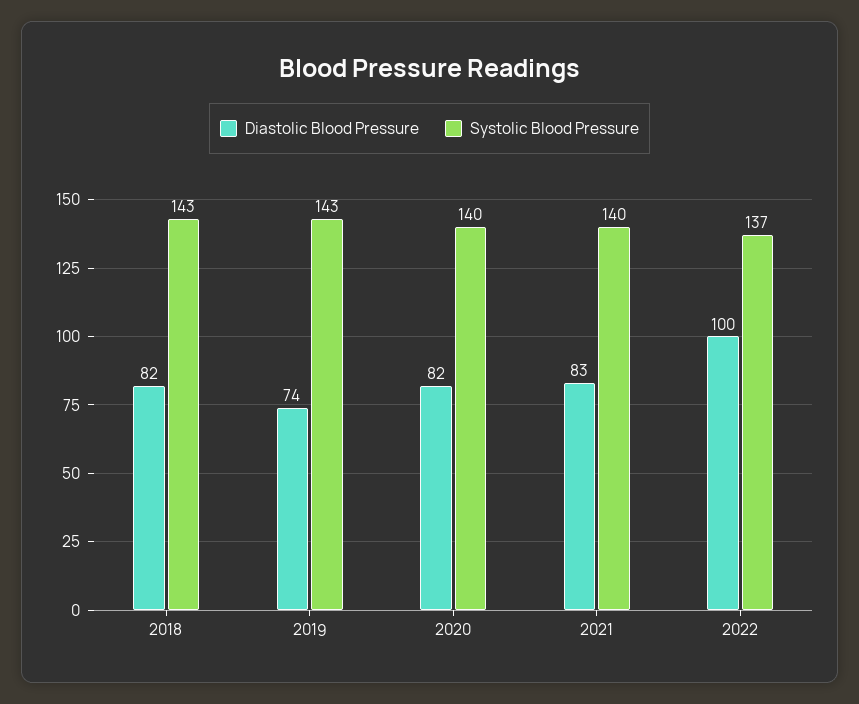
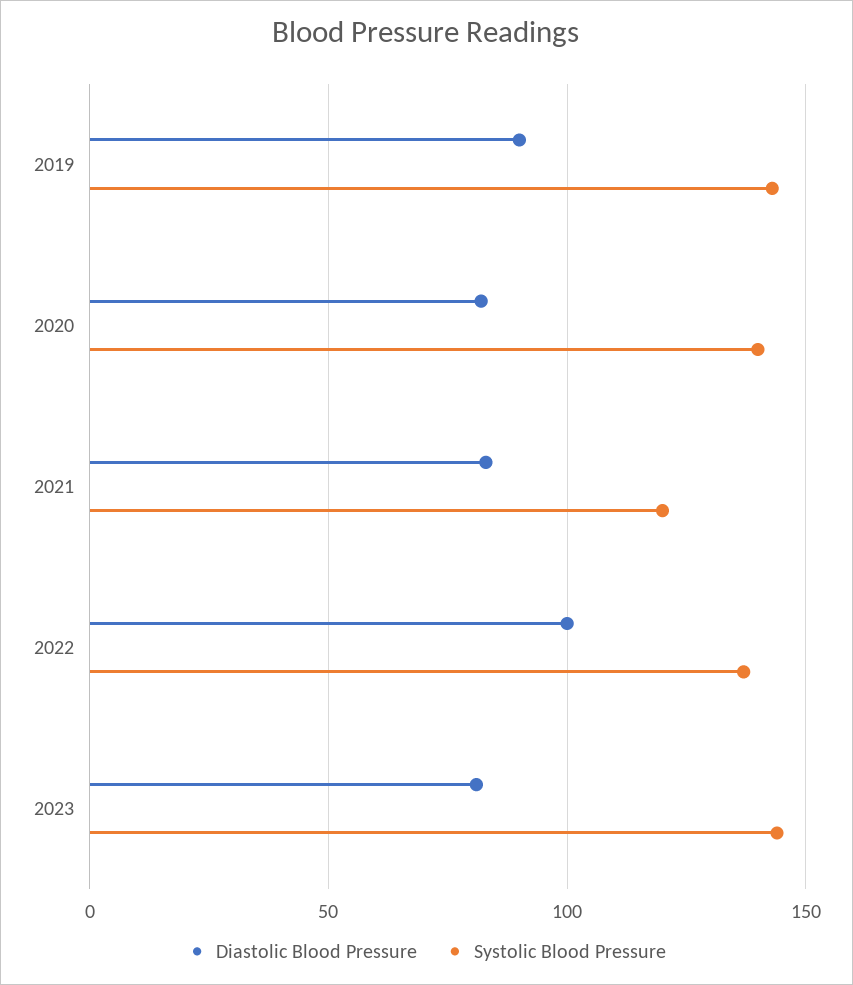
Diastolic Blood Pressure, 2018: 82 -> none
Systolic Blood Pressure, 2018: 143 -> none
Diastolic Blood Pressure, 2019: 74 -> 90
Systolic Blood Pressure, 2021: 140 -> 120
Diastolic Blood Pressure, 2023: none -> 80
Systolic Blood Pressure, 2023: none -> 145

